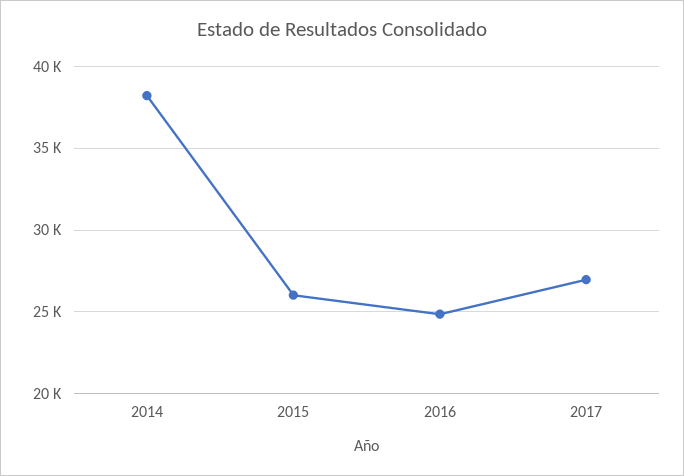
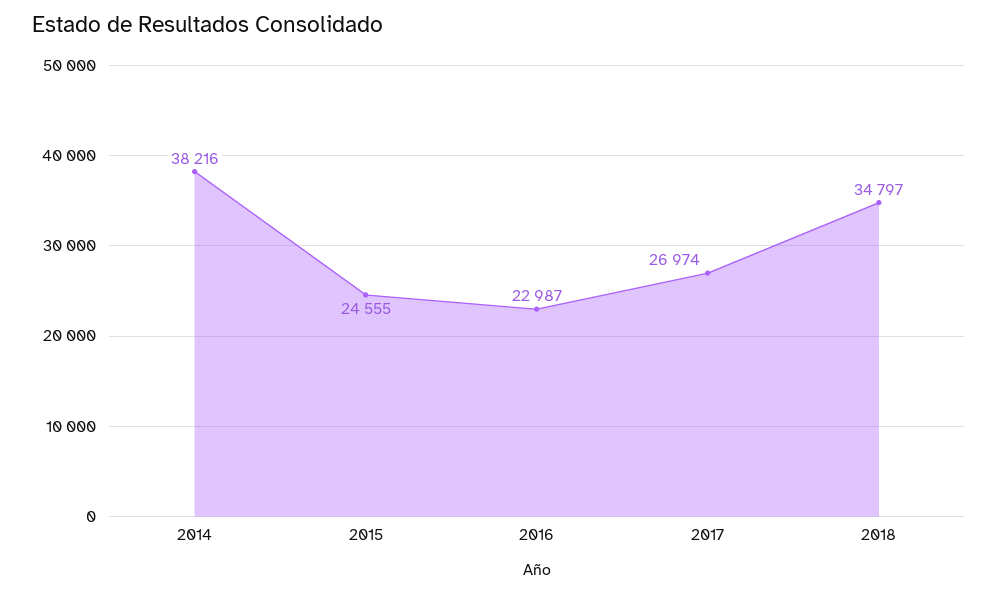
2015: 26000 -> 24555
2016: 25000 -> 22987
2018: none -> 34797

